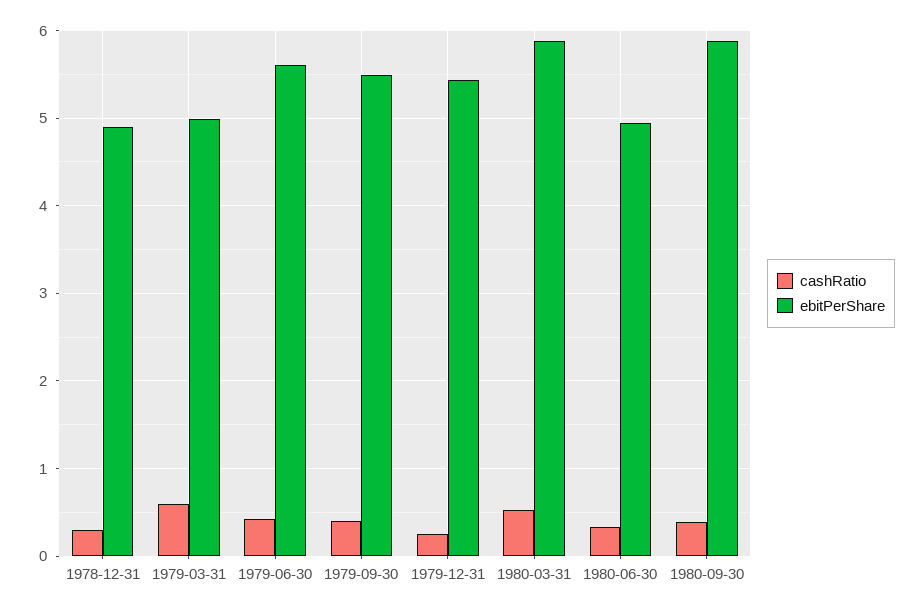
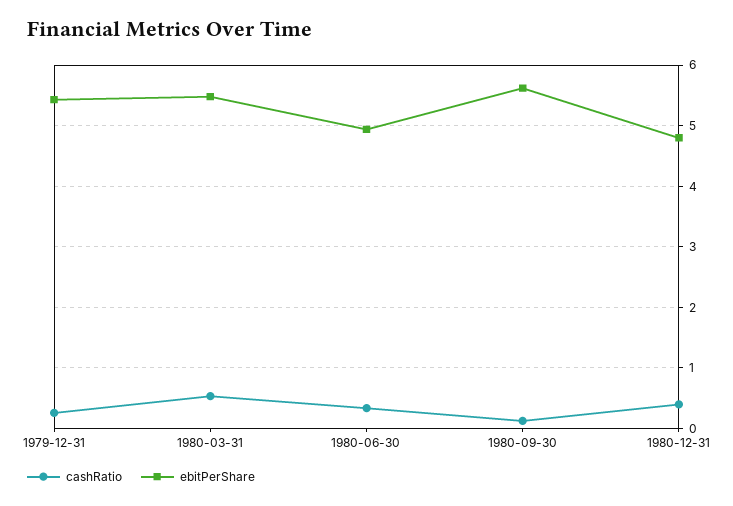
cashRatio, 1978-12-31: 0.3 -> none
ebitPerShare, 1978-12-31: 4.9 -> none
cashRatio, 1979-03-31: 0.6 -> none
ebitPerShare, 1979-03-31: 5 -> none
cashRatio, 1979-06-30: 0.4 -> none
ebitPerShare, 1979-06-30: 5.6 -> none
cashRatio, 1979-09-30: 0.4 -> none
ebitPerShare, 1979-09-30: 5.5 -> none
ebitPerShare, 1980-03-31: 5.9 -> 5.5
cashRatio, 1980-09-30: 0.4 -> 0.1
ebitPerShare, 1980-09-30: 5.9 -> 5.6
cashRatio, 1980-12-31: none -> 0.4
ebitPerShare, 1980-12-31: none -> 4.8

